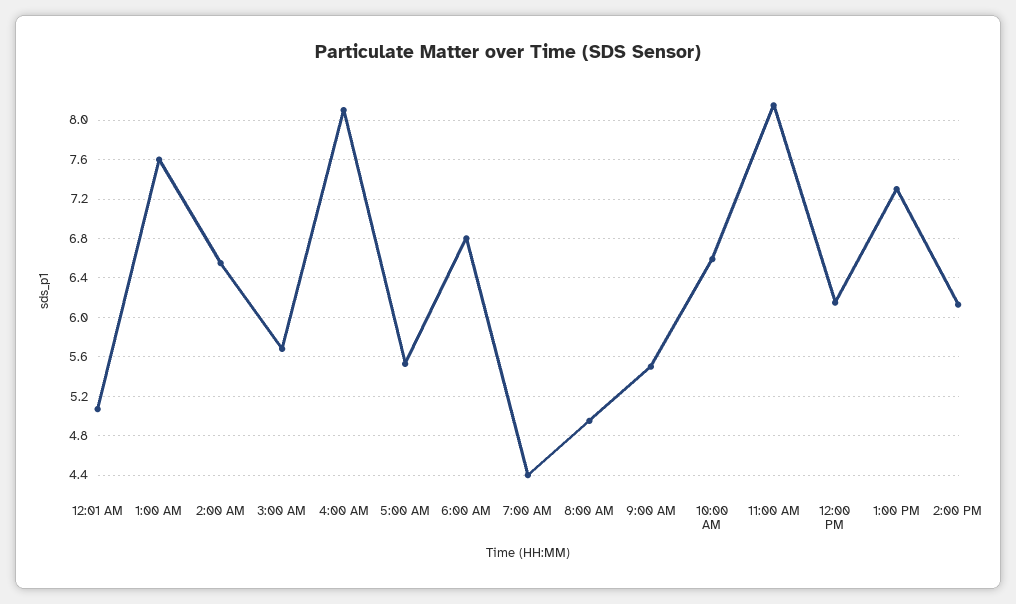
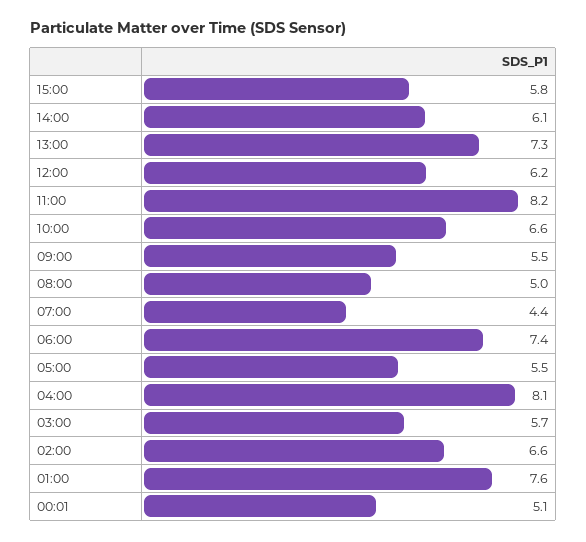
6:00 AM: 6.8 -> 7.4
15:00: none -> 5.8

